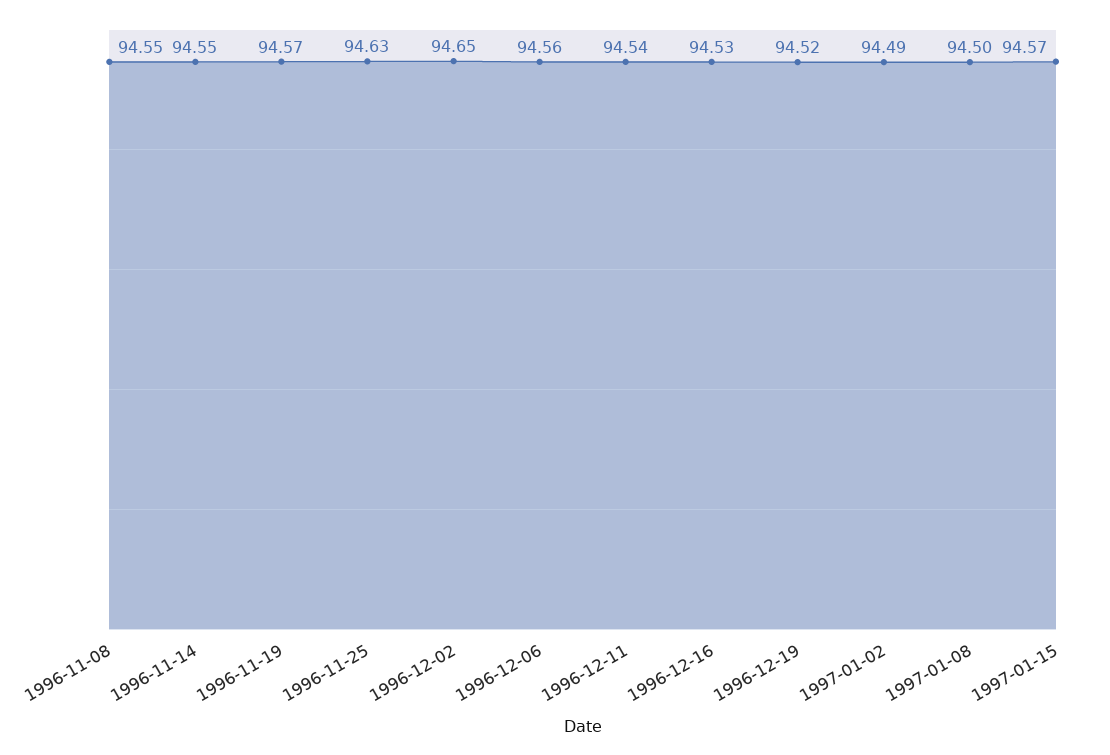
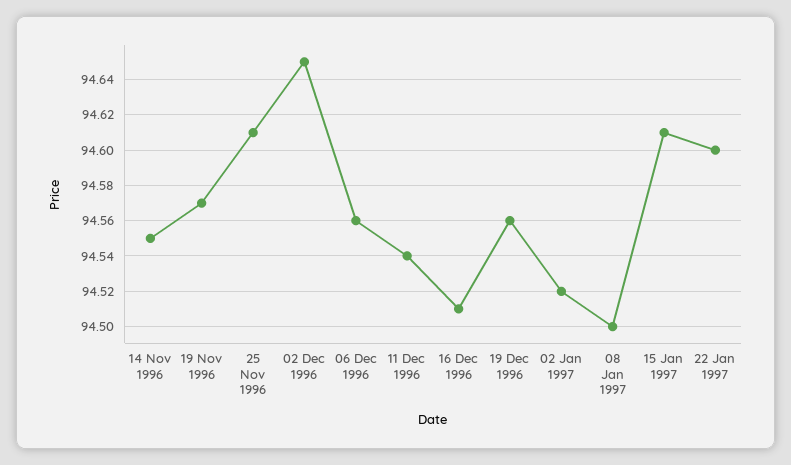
1996-11-08: 94.55 -> none
1996-11-25: 94.63 -> 94.61
1996-12-16: 94.53 -> 94.51
1996-12-19: 94.52 -> 94.56
1997-01-02: 94.49 -> 94.52
1997-01-15: 94.57 -> 94.61
22 Jan 1997: none -> 94.6

